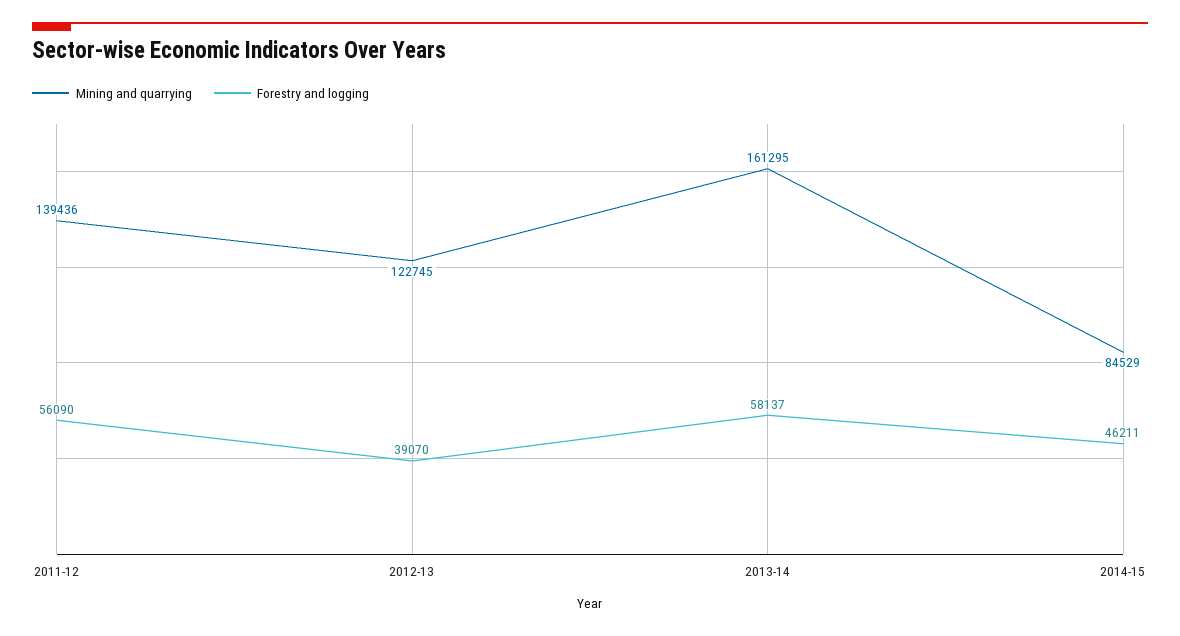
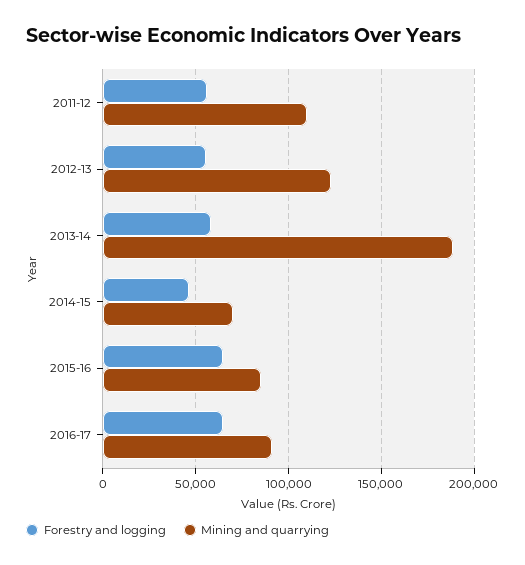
Mining and quarrying, 2011-12: 139436 -> 110000
Forestry and logging, 2012-13: 39070 -> 55000
Mining and quarrying, 2013-14: 161295 -> 190000
Mining and quarrying, 2014-15: 84529 -> 70000
Forestry and logging, 2015-16: none -> 65000
Mining and quarrying, 2015-16: none -> 85000
Forestry and logging, 2016-17: none -> 65000
Mining and quarrying, 2016-17: none -> 90000

